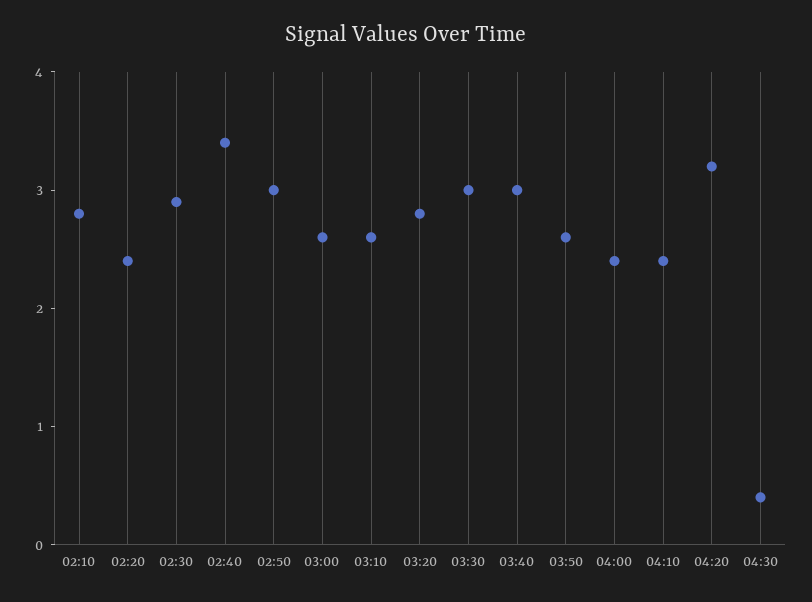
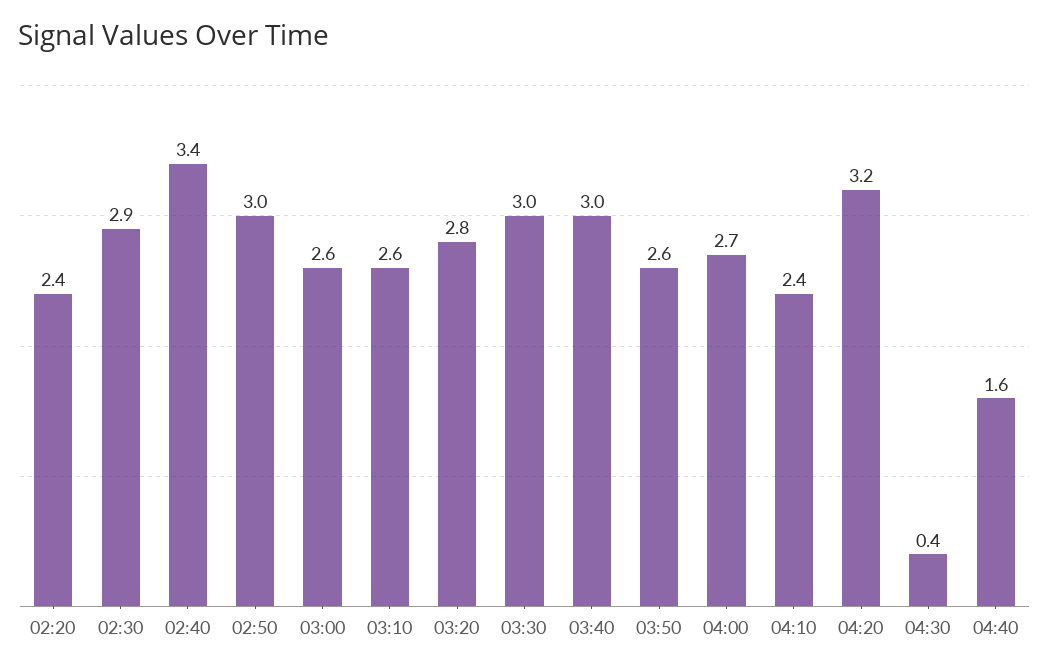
02:10: 2.8 -> none
04:00: 2.4 -> 2.7
04:40: none -> 1.6

